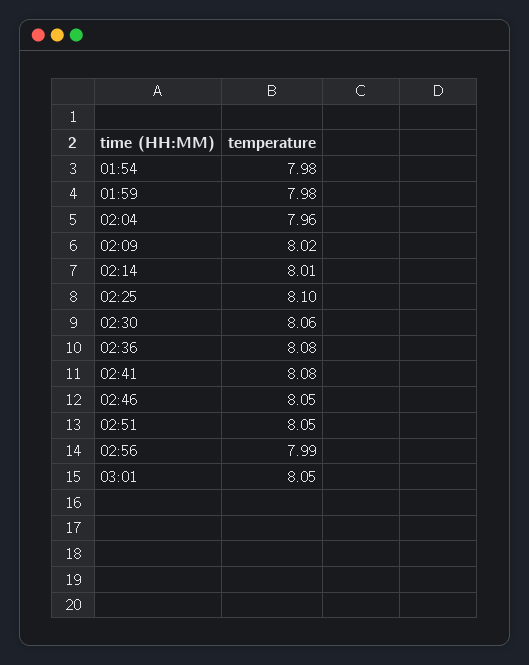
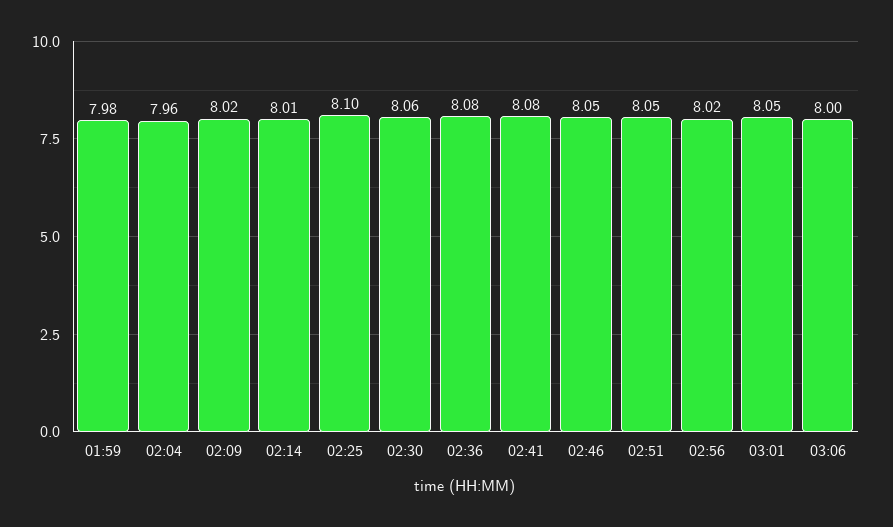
01:54: 7.98 -> none
02:56: 7.99 -> 8.02
03:06: none -> 8

